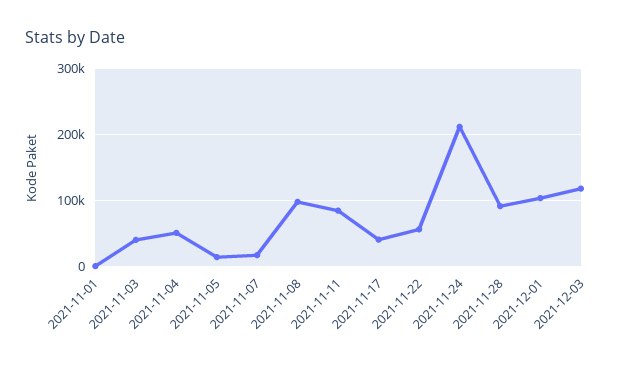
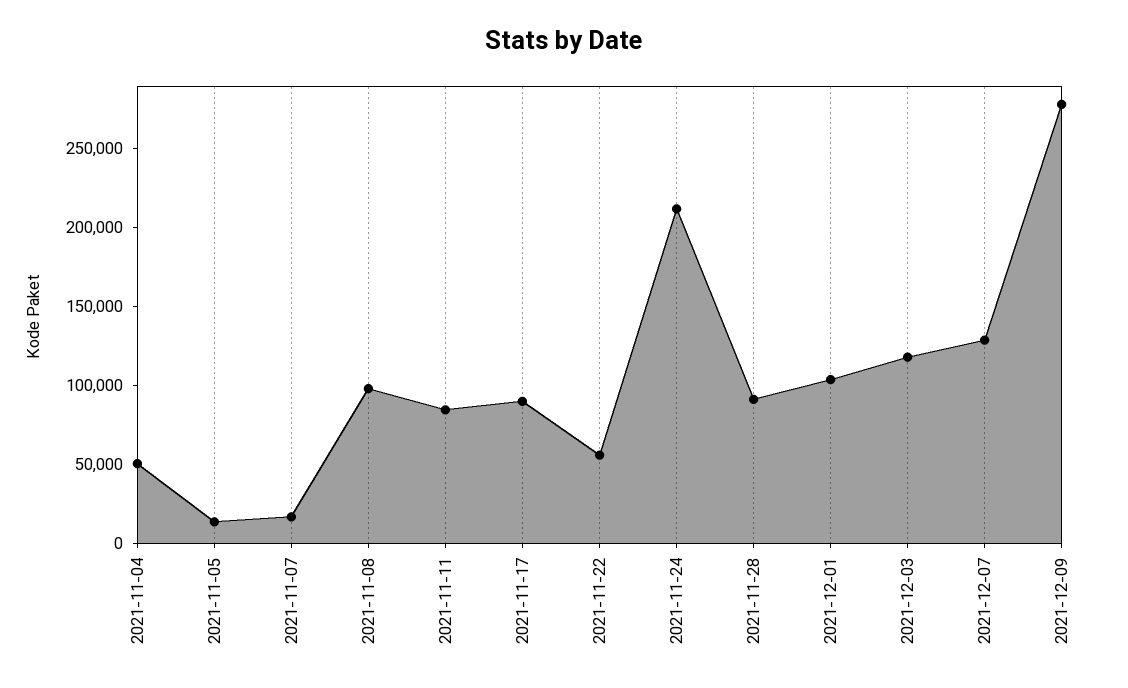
2021-11-01: 0 -> none
2021-11-03: 40000 -> none
2021-11-17: 40000 -> 90000
2021-12-07: none -> 130000
2021-12-09: none -> 280000

